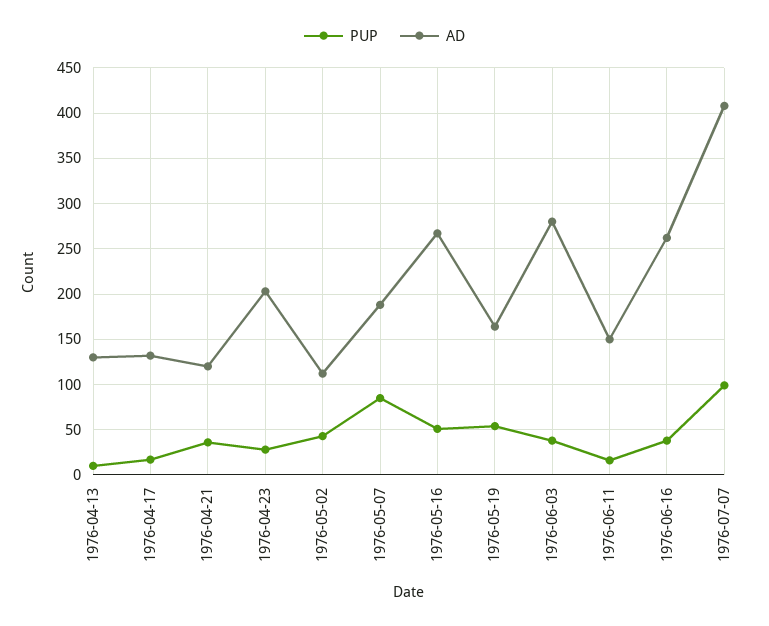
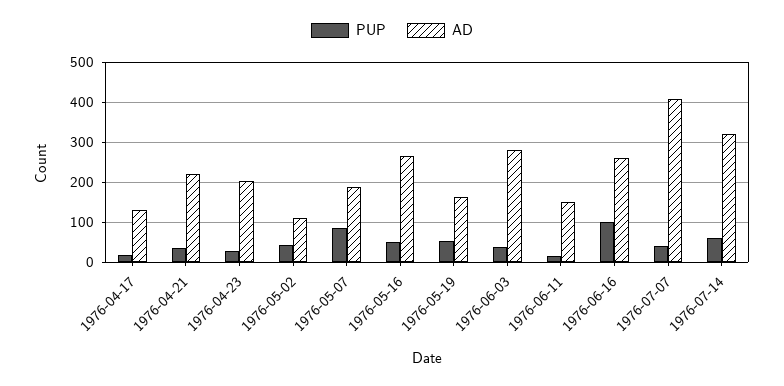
PUP, 1976-04-13: 10 -> none
AD, 1976-04-13: 130 -> none
AD, 1976-04-21: 120 -> 220
PUP, 1976-06-16: 40 -> 100
PUP, 1976-07-07: 100 -> 40
PUP, 1976-07-14: none -> 60
AD, 1976-07-14: none -> 320

